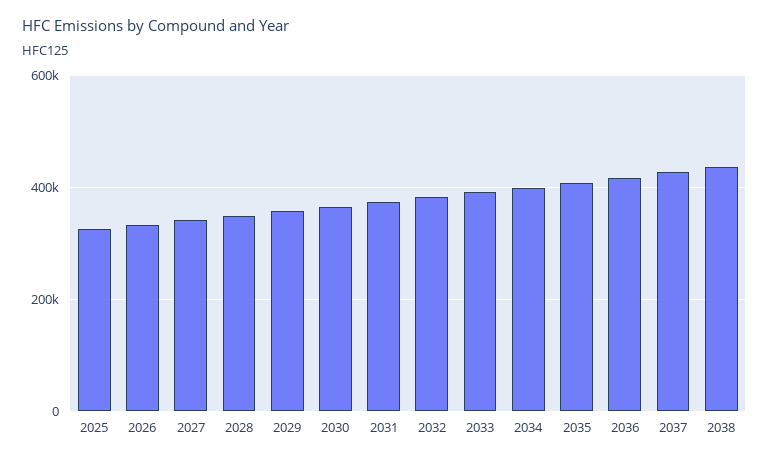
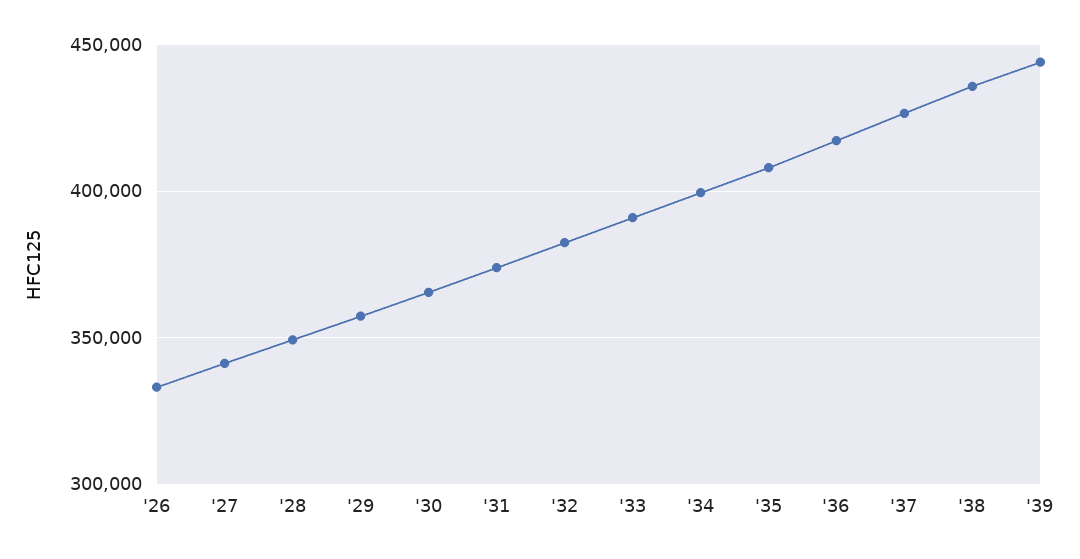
2025: 320000 -> none
'39: none -> 445000

